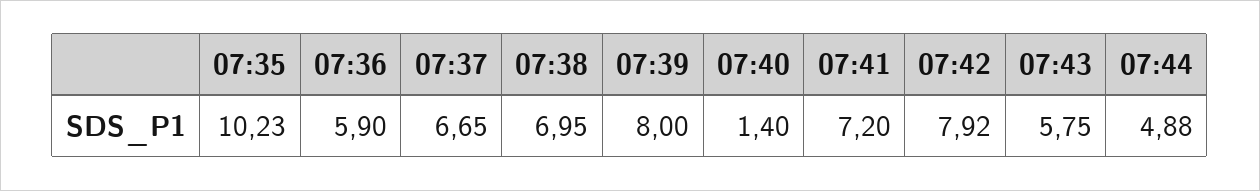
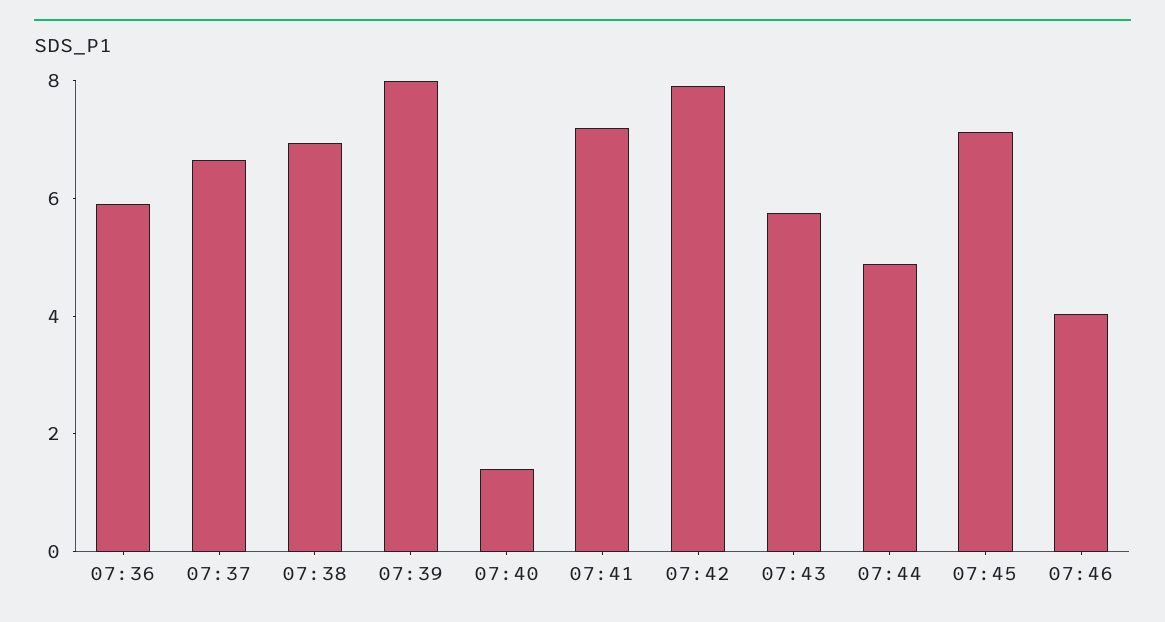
07:35: 10.23 -> none
07:45: none -> 7
07:46: none -> 4

